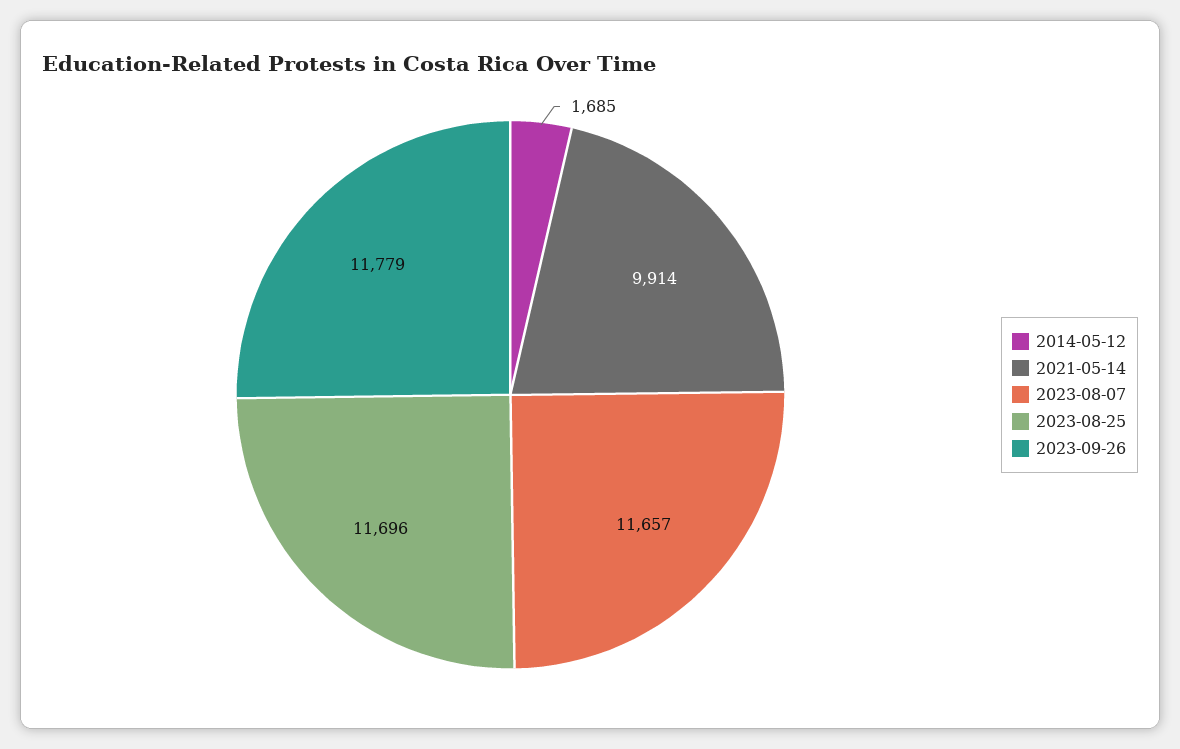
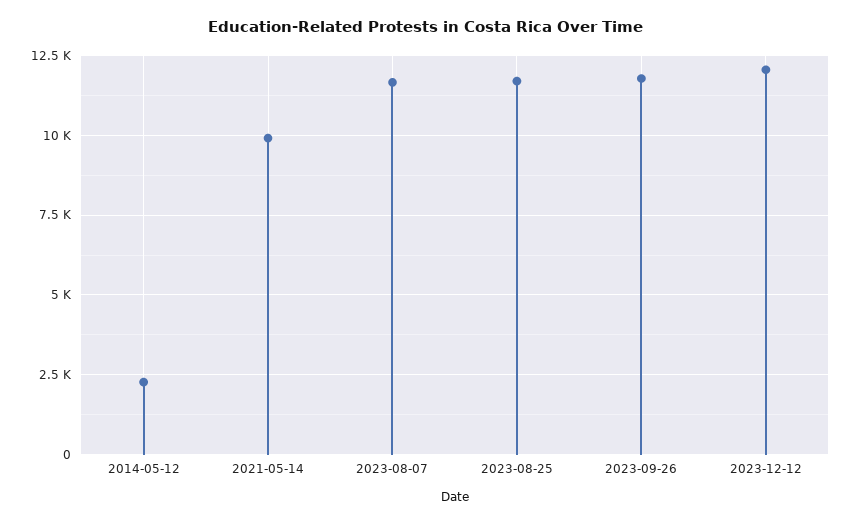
2014-05-12: 1685 -> 2250
2023-12-12: none -> 12000

